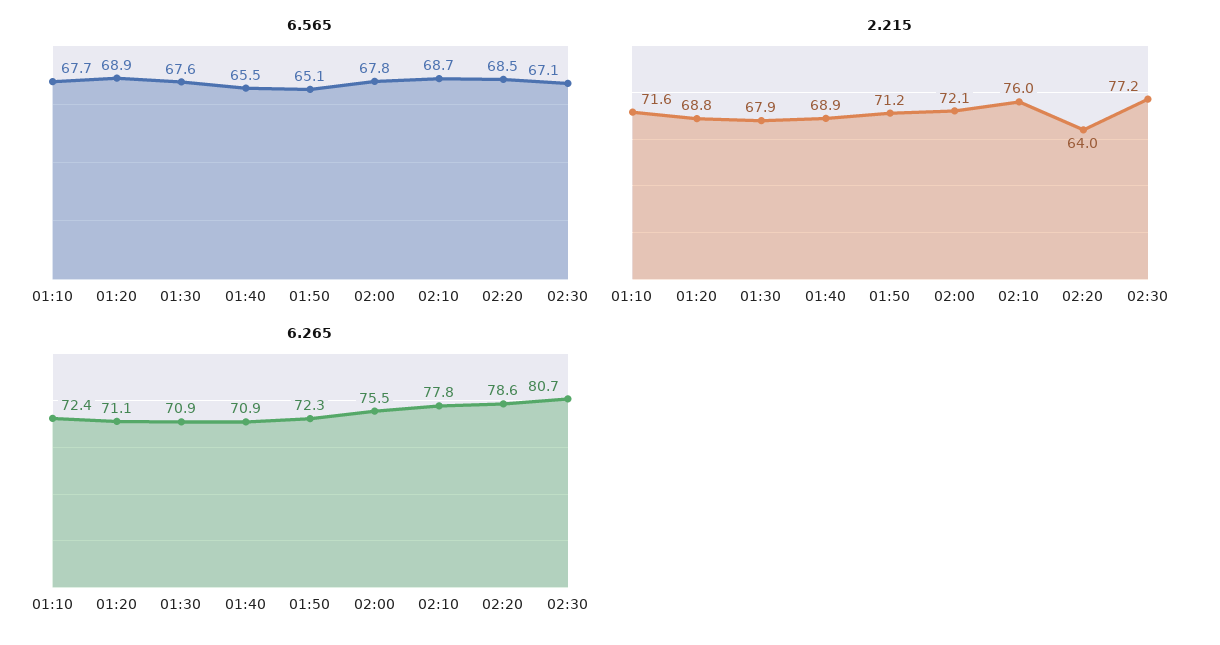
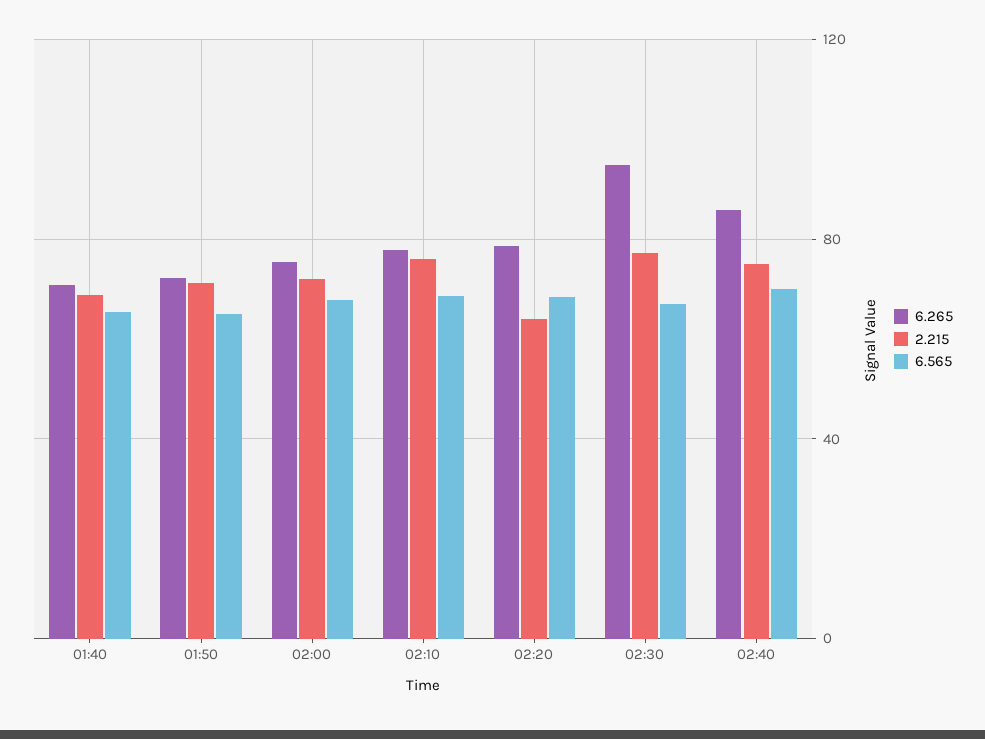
6.565, 01:10: 67.7 -> none
6.565, 01:20: 68.9 -> none
6.565, 01:30: 67.6 -> none
2.215, 01:10: 71.6 -> none
2.215, 01:20: 68.8 -> none
2.215, 01:30: 67.9 -> none
6.265, 01:10: 72.4 -> none
6.265, 01:20: 71.1 -> none
6.265, 01:30: 70.9 -> none
6.265, 02:30: 80.7 -> 95
6.265, 02:40: none -> 85
2.215, 02:40: none -> 75
6.565, 02:40: none -> 70

